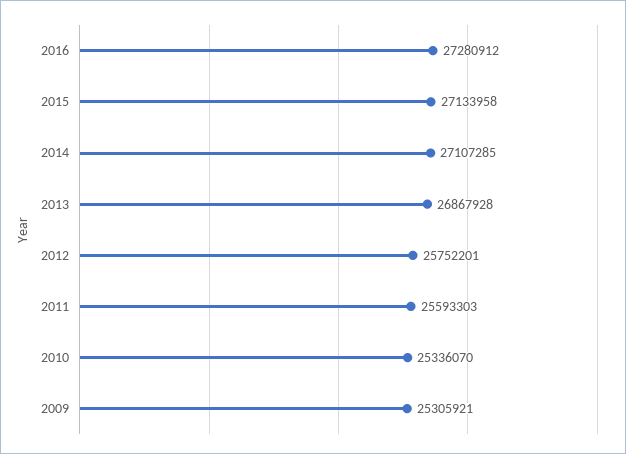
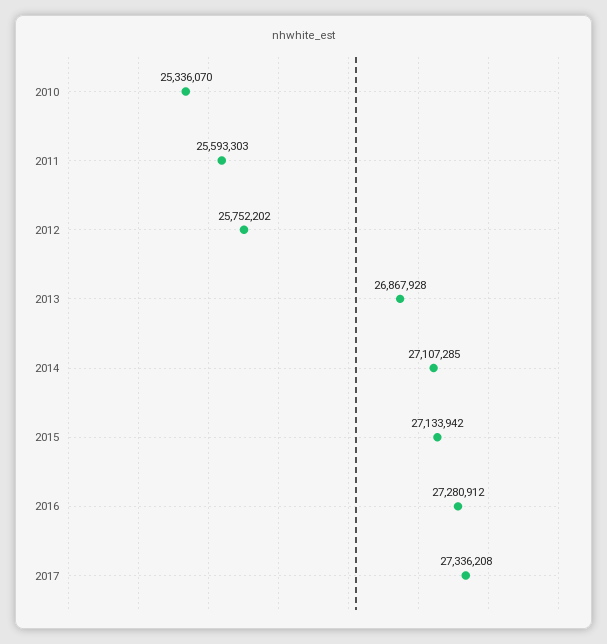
2015: 27133958 -> 27133942
2012: 25752201 -> 25752202
2009: 25305921 -> none
2017: none -> 27336208

